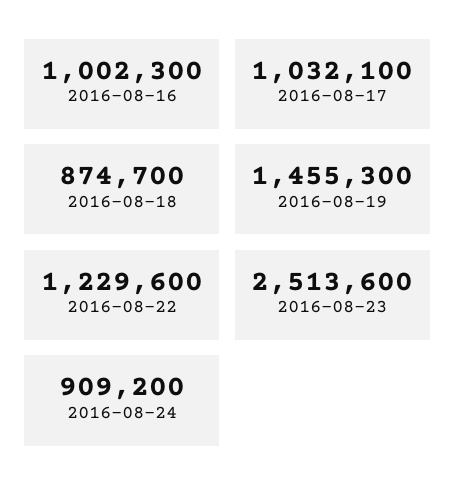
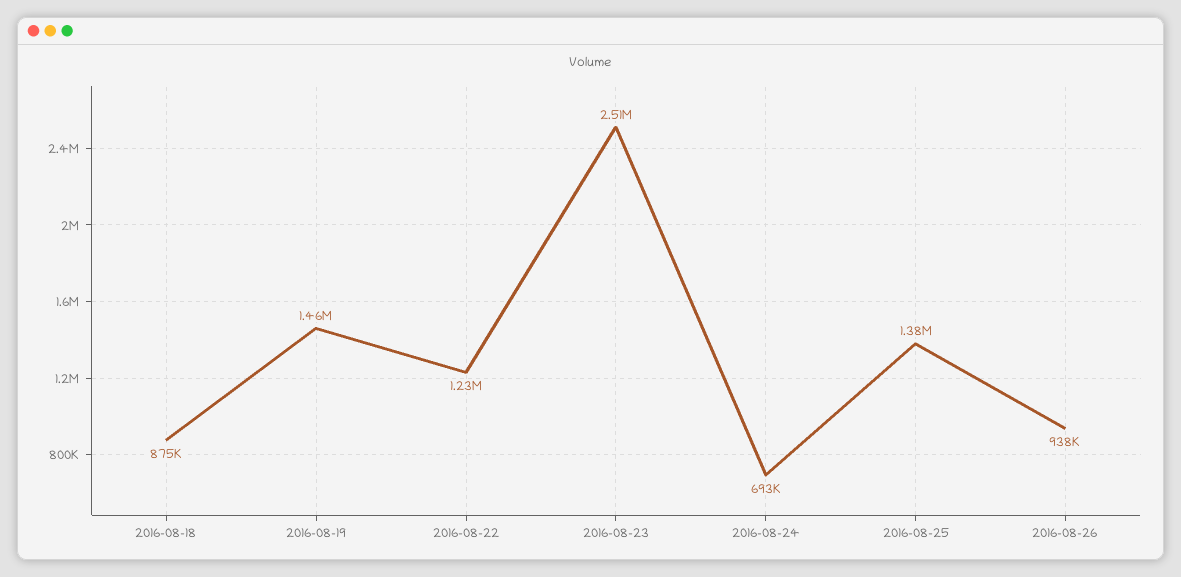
2016-08-16: 1002300 -> none
2016-08-17: 1032100 -> none
2016-08-24: 909200 -> 693000
2016-08-25: none -> 1380000
2016-08-26: none -> 938000

